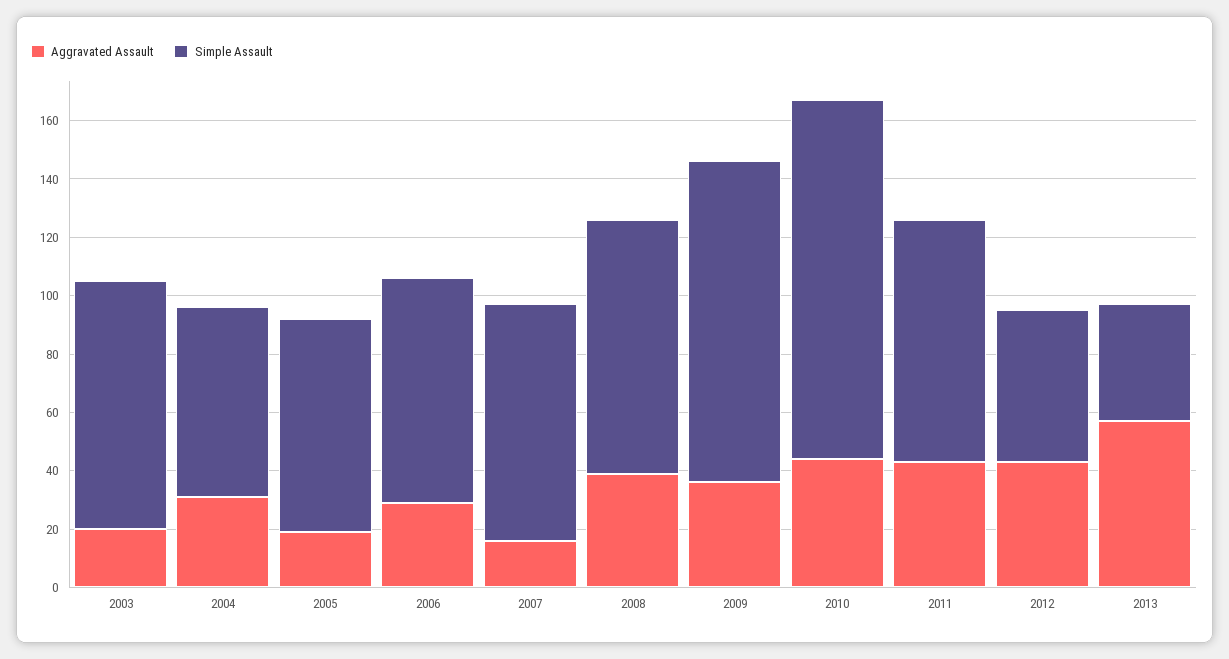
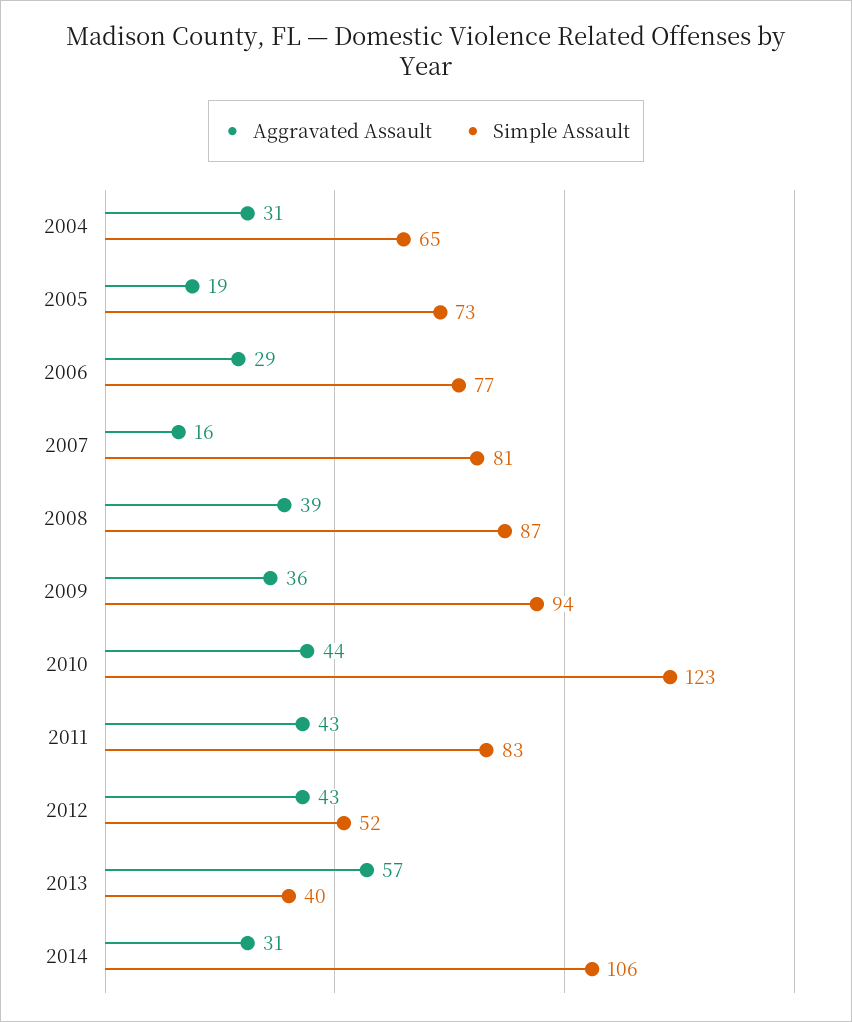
Aggravated Assault, 2003: 20 -> none
Simple Assault, 2003: 85 -> none
Simple Assault, 2009: 110 -> 94
Aggravated Assault, 2014: none -> 31
Simple Assault, 2014: none -> 106

